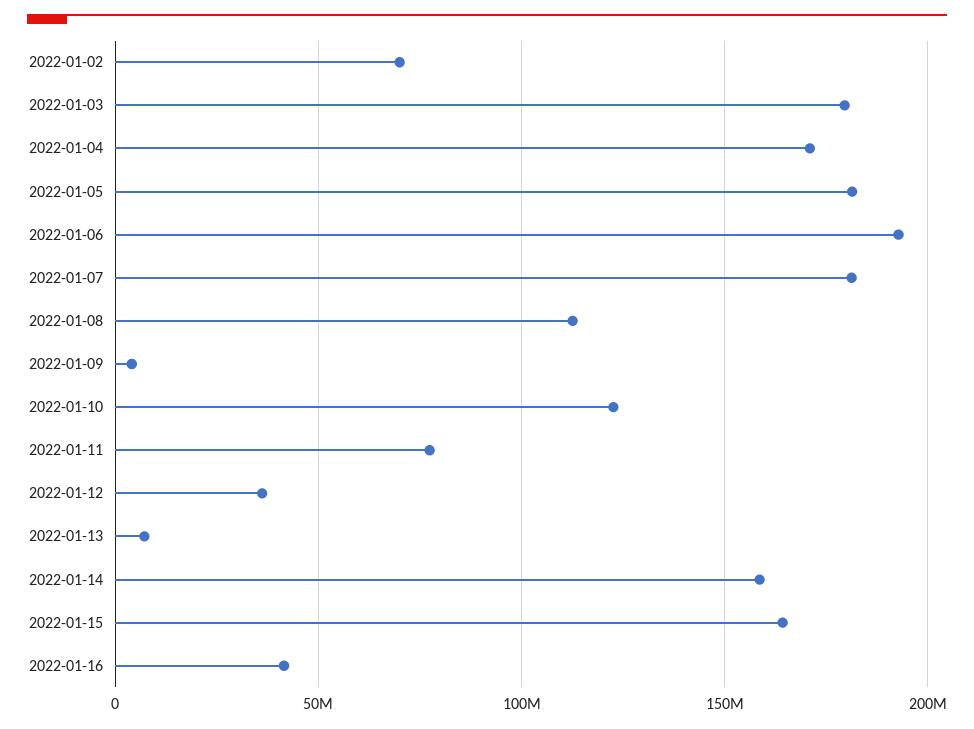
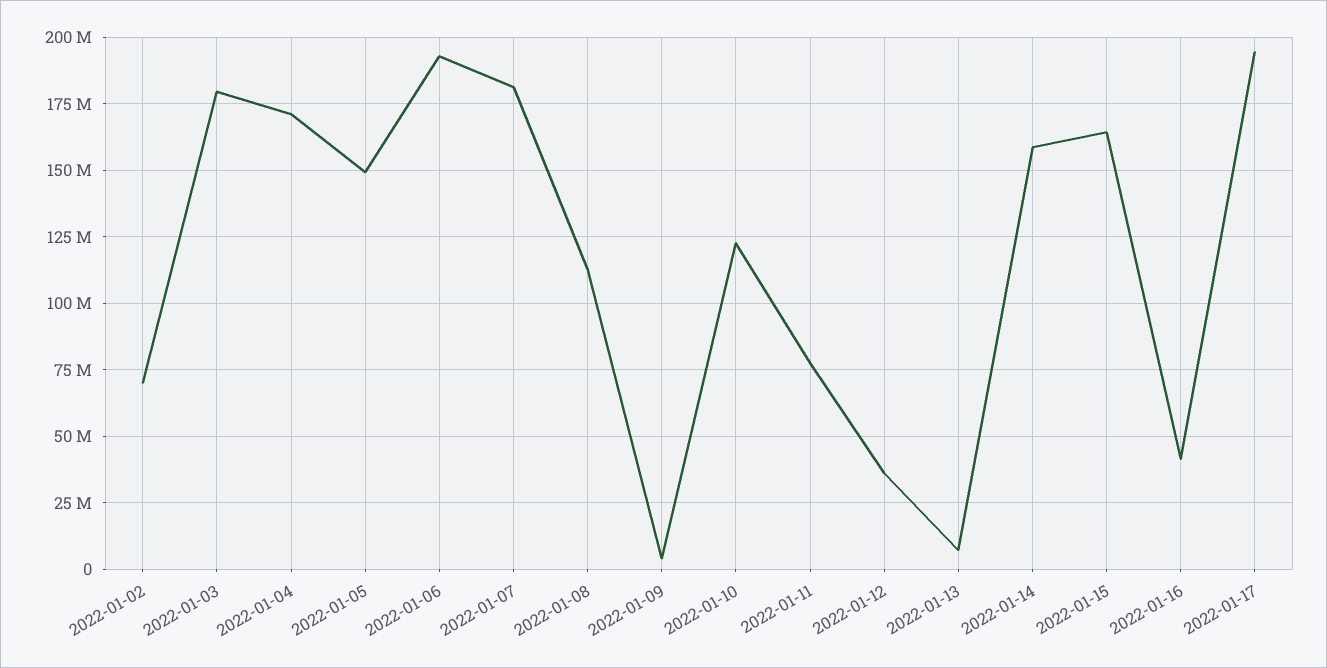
2022-01-05: 180000000 -> 150000000
2022-01-17: none -> 195000000

